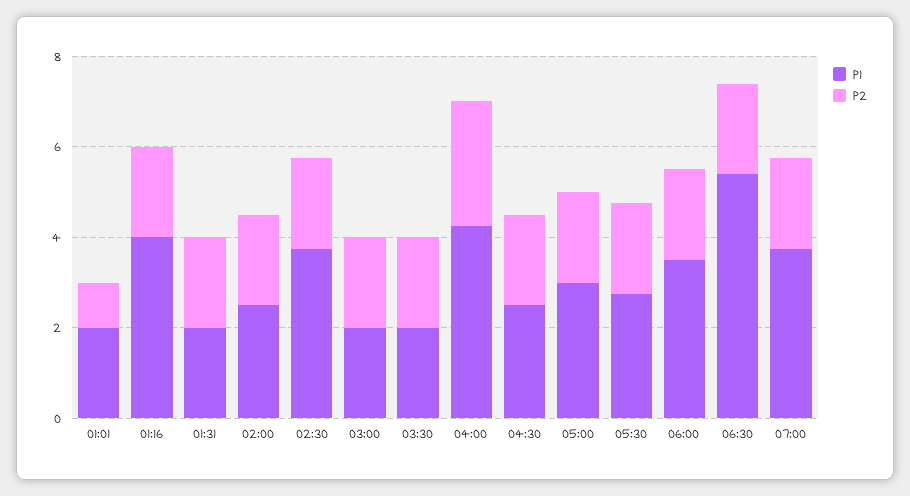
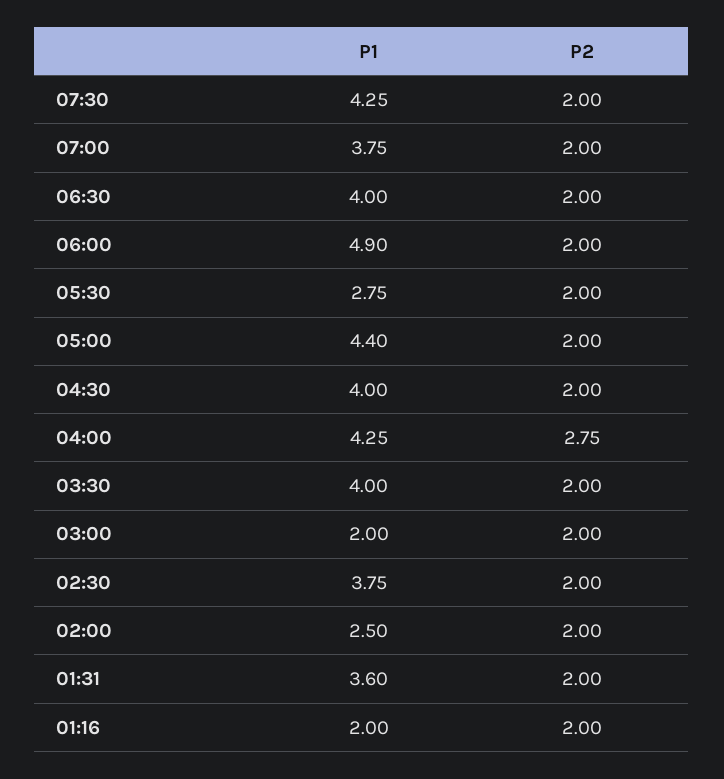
P1, 01:01: 2 -> none
P2, 01:01: 1 -> none
P1, 01:16: 4 -> 2
P1, 01:31: 2 -> 3.6
P1, 03:30: 2 -> 4
P1, 04:30: 2.5 -> 4
P1, 05:00: 3 -> 4.4
P1, 06:00: 3.5 -> 4.9
P1, 06:30: 5.5 -> 4
P1, 07:30: none -> 4.25
P2, 07:30: none -> 2

